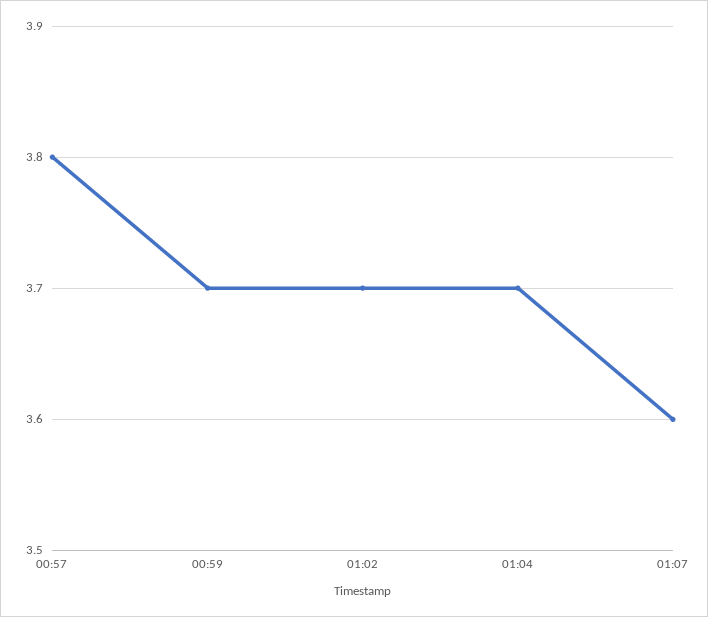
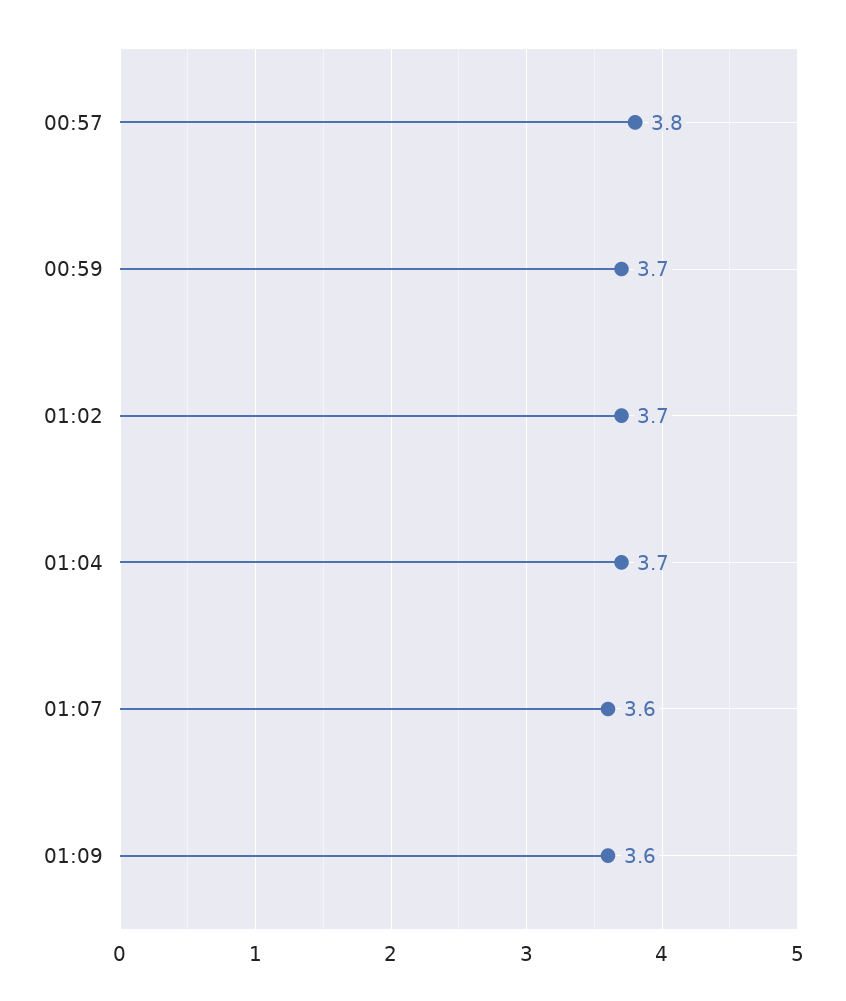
01:09: none -> 3.6

